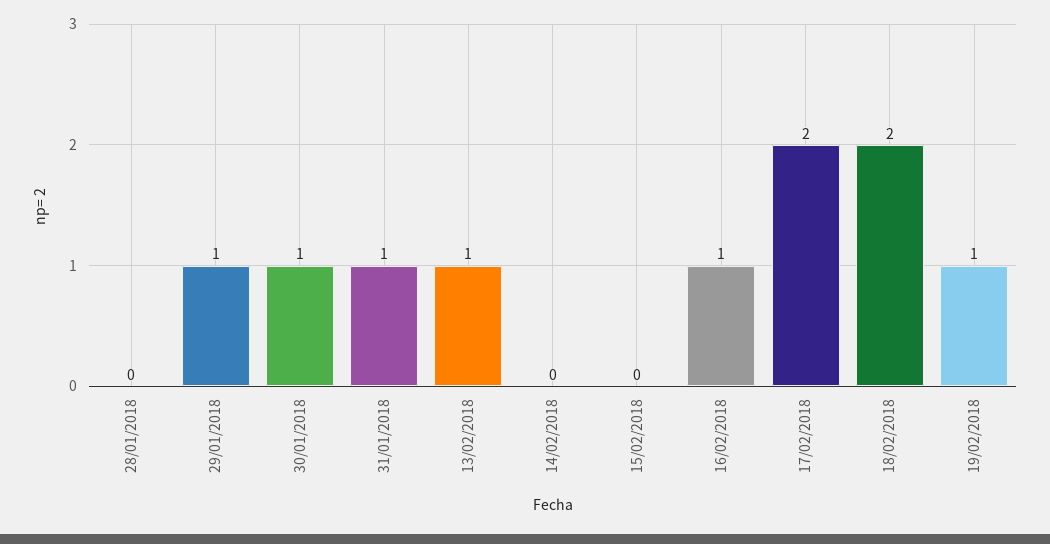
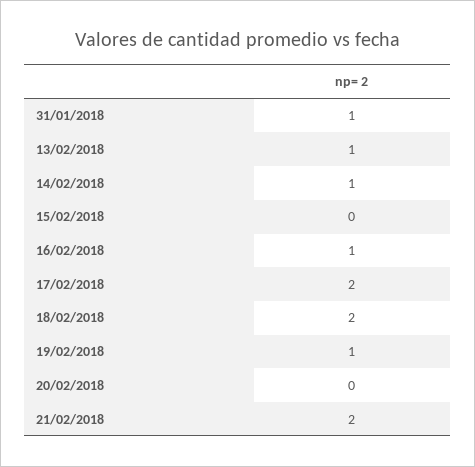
28/01/2018: 0 -> none
29/01/2018: 1 -> none
30/01/2018: 1 -> none
14/02/2018: 0 -> 1
20/02/2018: none -> 0
21/02/2018: none -> 2

